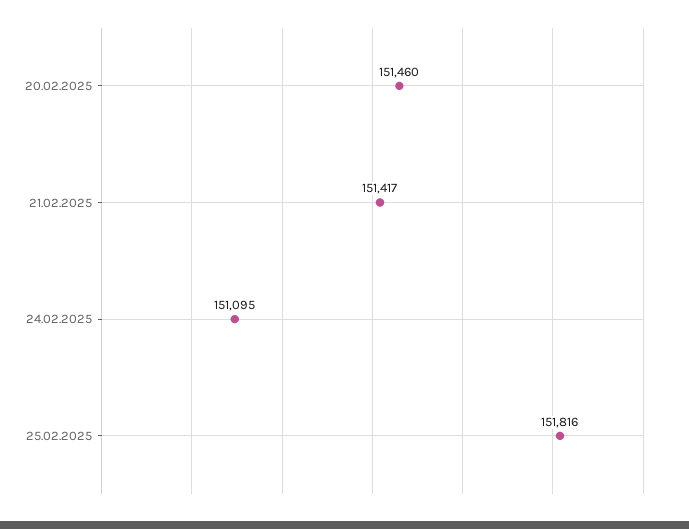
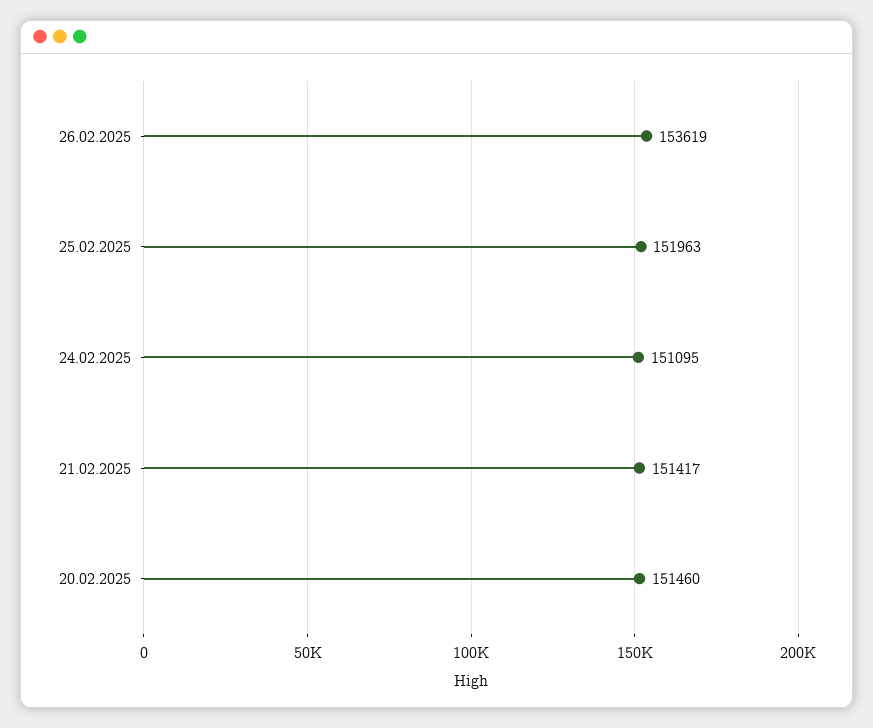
25.02.2025: 151816 -> 151963
26.02.2025: none -> 153619

